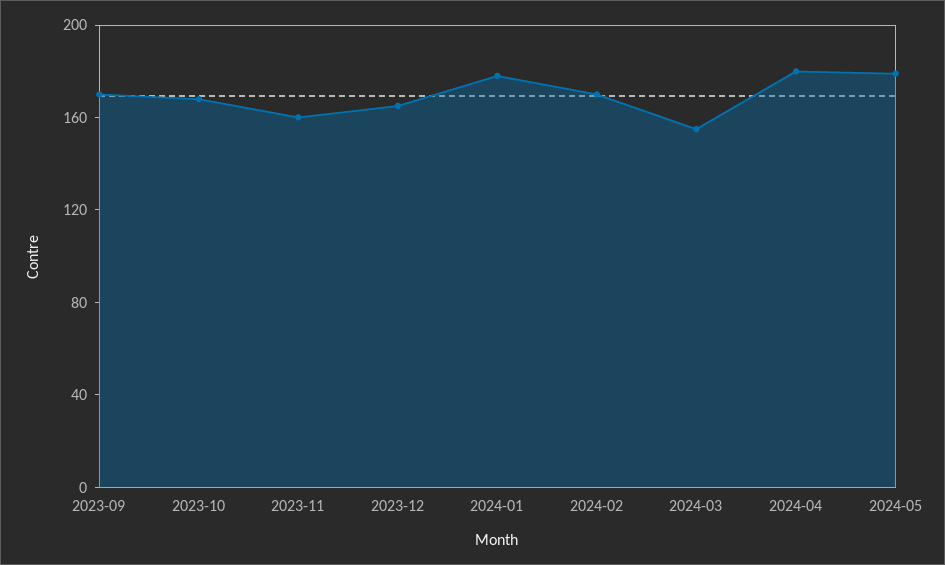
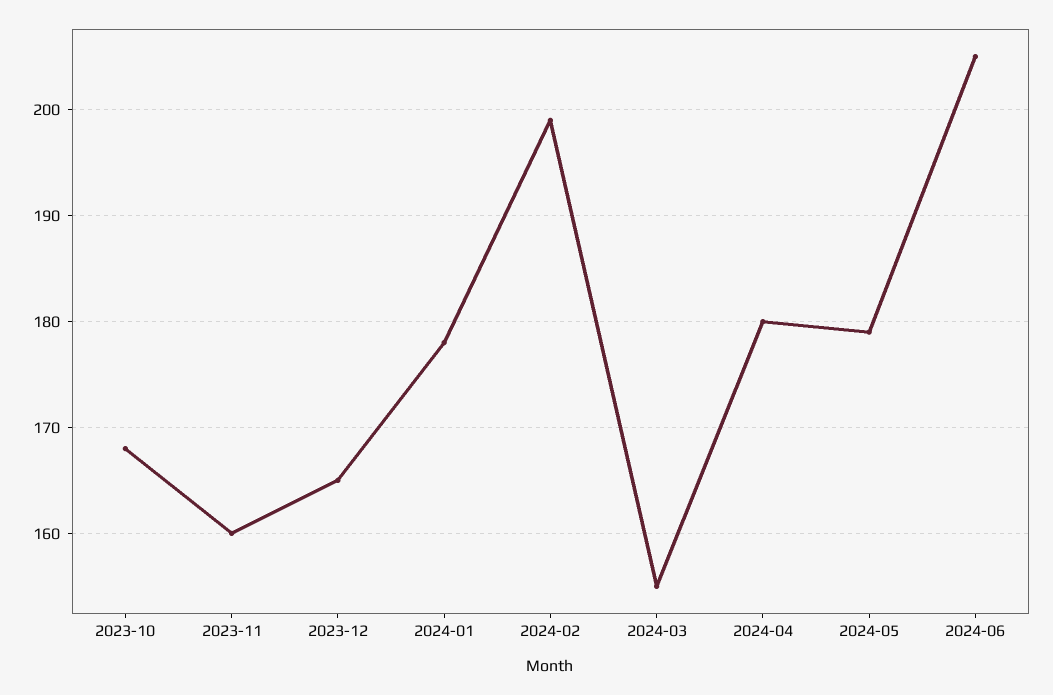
2023-09: 170 -> none
2024-02: 170 -> 199
2024-06: none -> 205

